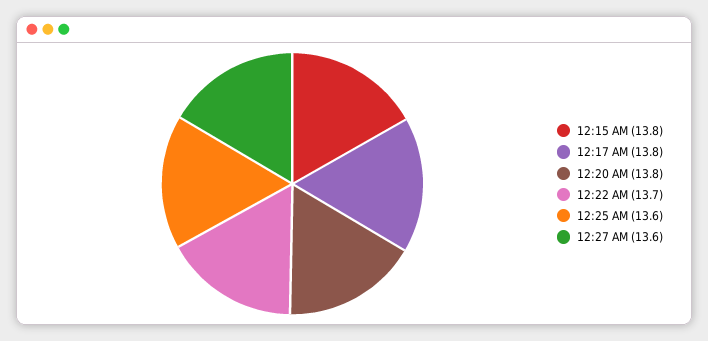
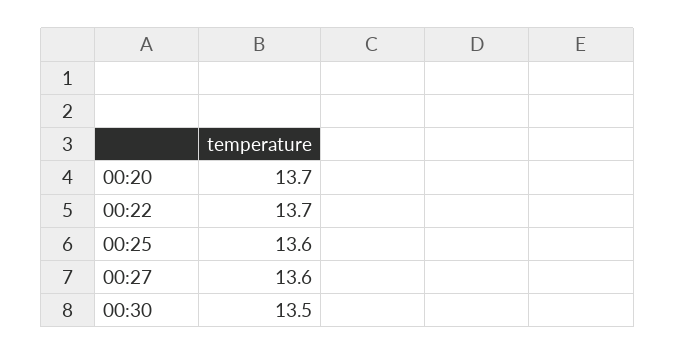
12:15 AM: 13.8 -> none
12:17 AM: 13.8 -> none
12:20 AM: 13.8 -> 13.7
00:30: none -> 13.5

